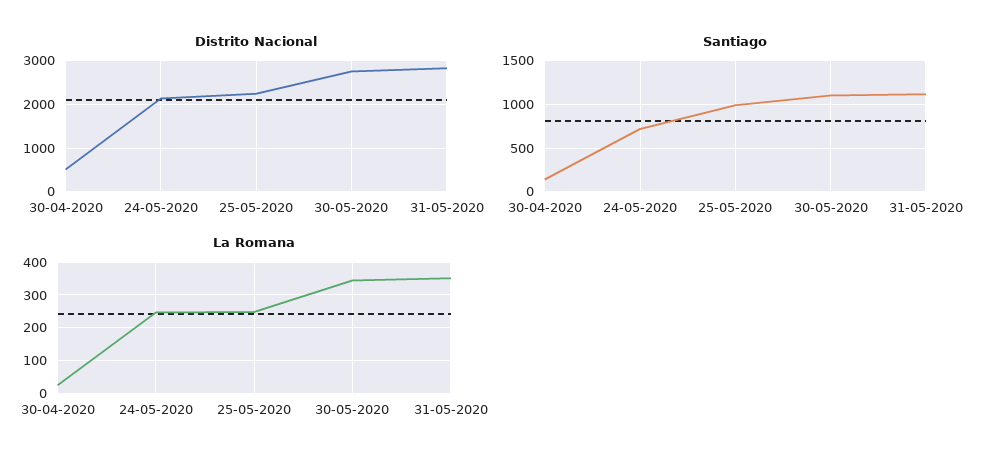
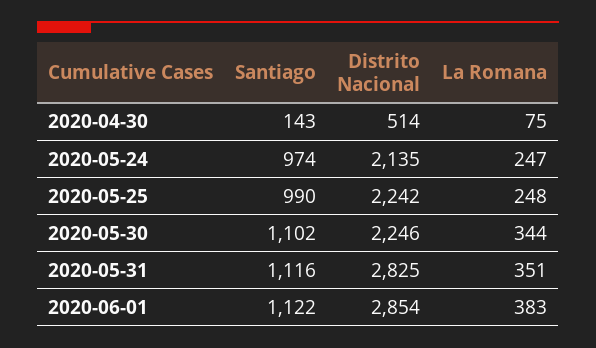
Distrito Nacional, 30-05-2020: 2800 -> 2246
Santiago, 24-05-2020: 700 -> 974
La Romana, 30-04-2020: 20 -> 75
Santiago, 2020-06-01: none -> 1122
Distrito Nacional, 2020-06-01: none -> 2854
La Romana, 2020-06-01: none -> 383

